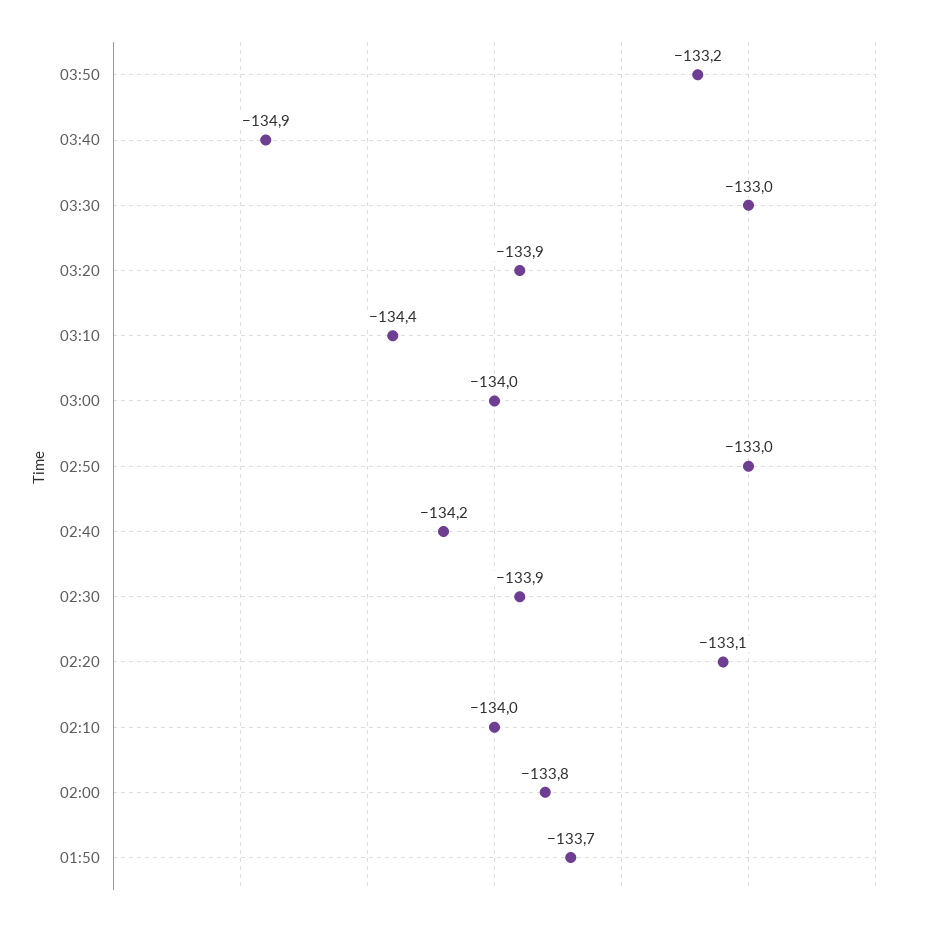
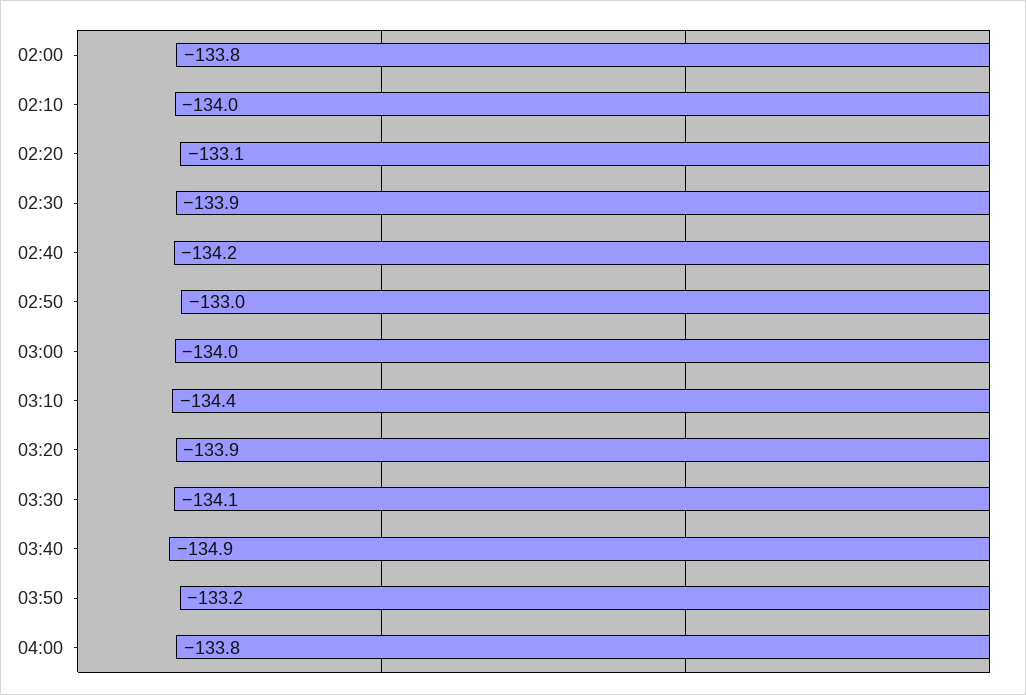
03:30: -133 -> -134.1
01:50: -133.7 -> none
04:00: none -> -133.8

